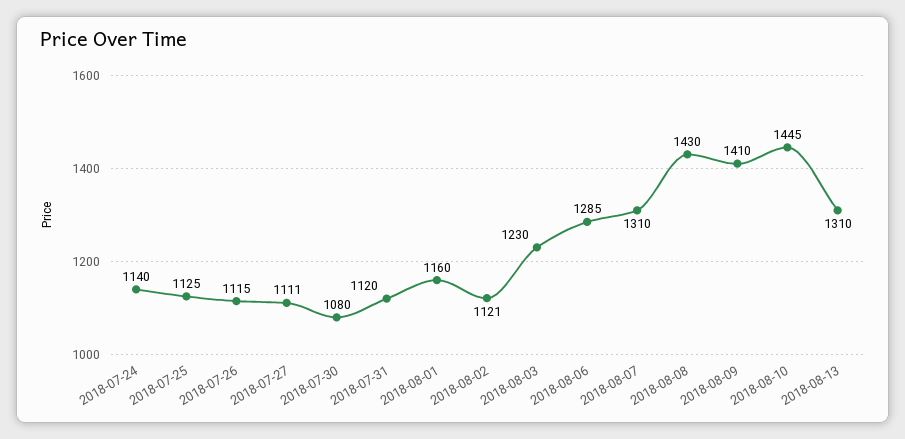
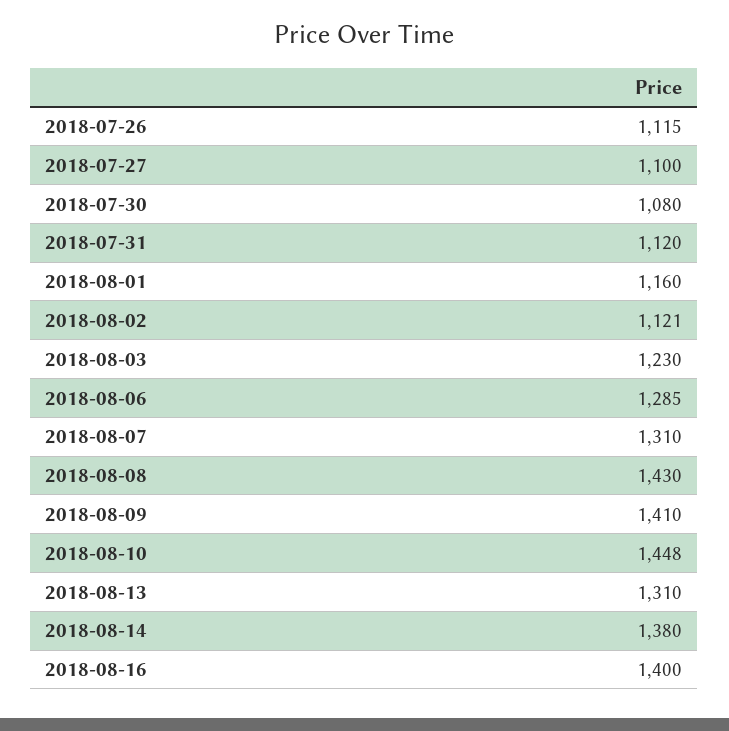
2018-07-24: 1140 -> none
2018-07-25: 1125 -> none
2018-07-27: 1111 -> 1100
2018-08-10: 1445 -> 1448
2018-08-14: none -> 1380
2018-08-16: none -> 1400

